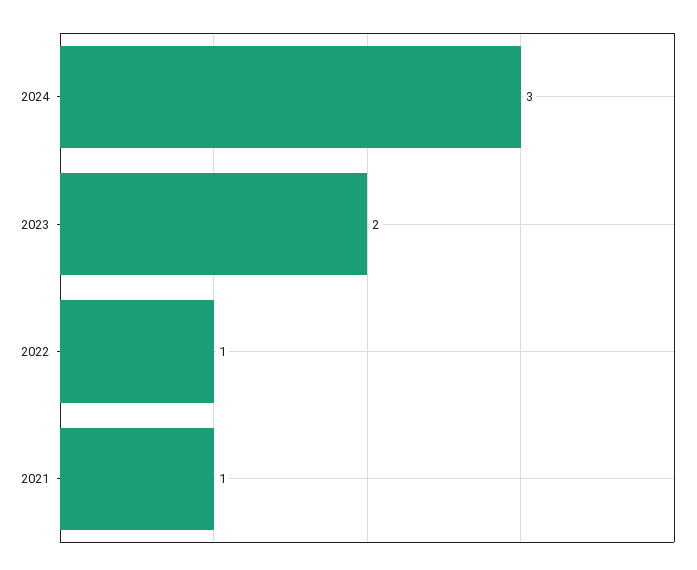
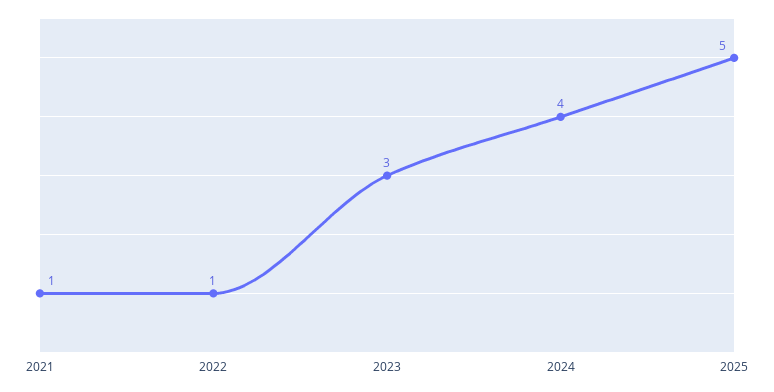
2024: 3 -> 4
2023: 2 -> 3
2025: none -> 5

